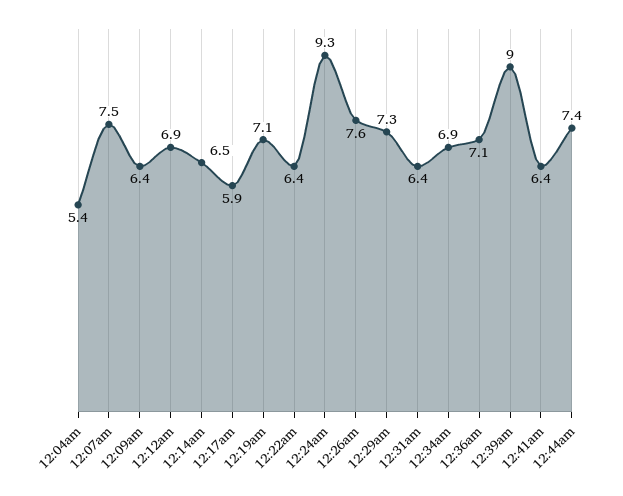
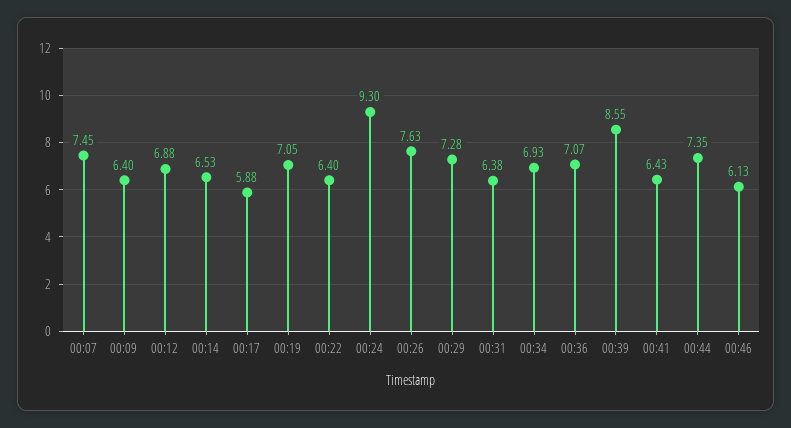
12:04am: 5.4 -> none
12:39am: 9 -> 8.55
00:46: none -> 6.13

